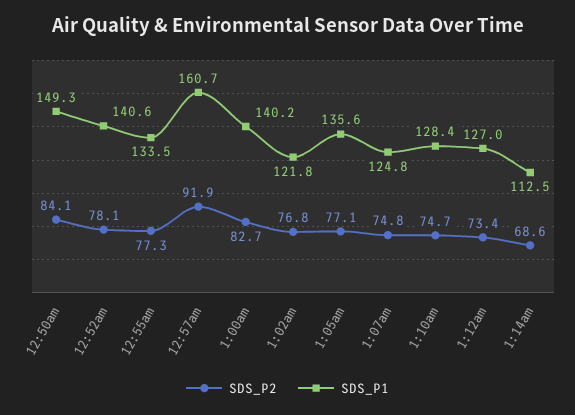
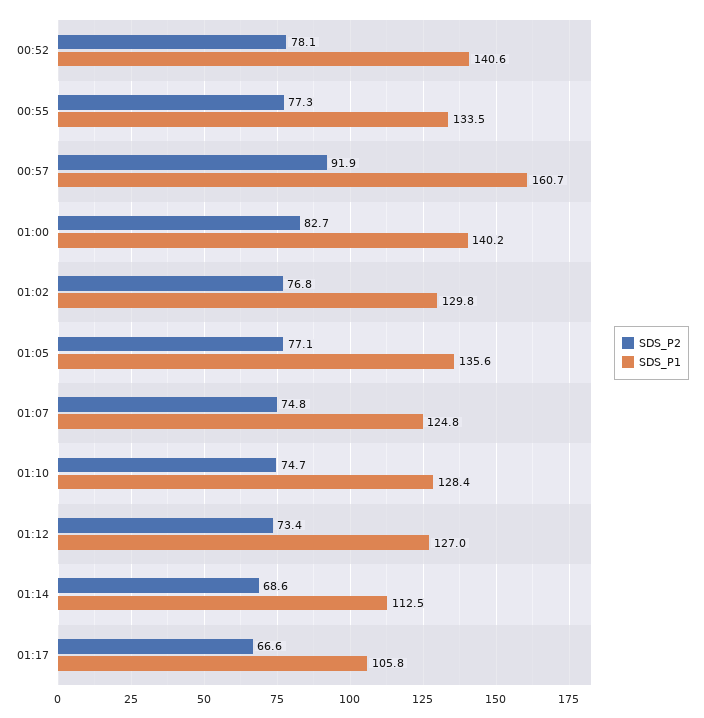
SDS_P2, 12:50am: 84.1 -> none
SDS_P1, 12:50am: 149.3 -> none
SDS_P1, 1:02am: 121.8 -> 129.8
SDS_P2, 01:17: none -> 66.6
SDS_P1, 01:17: none -> 105.8

